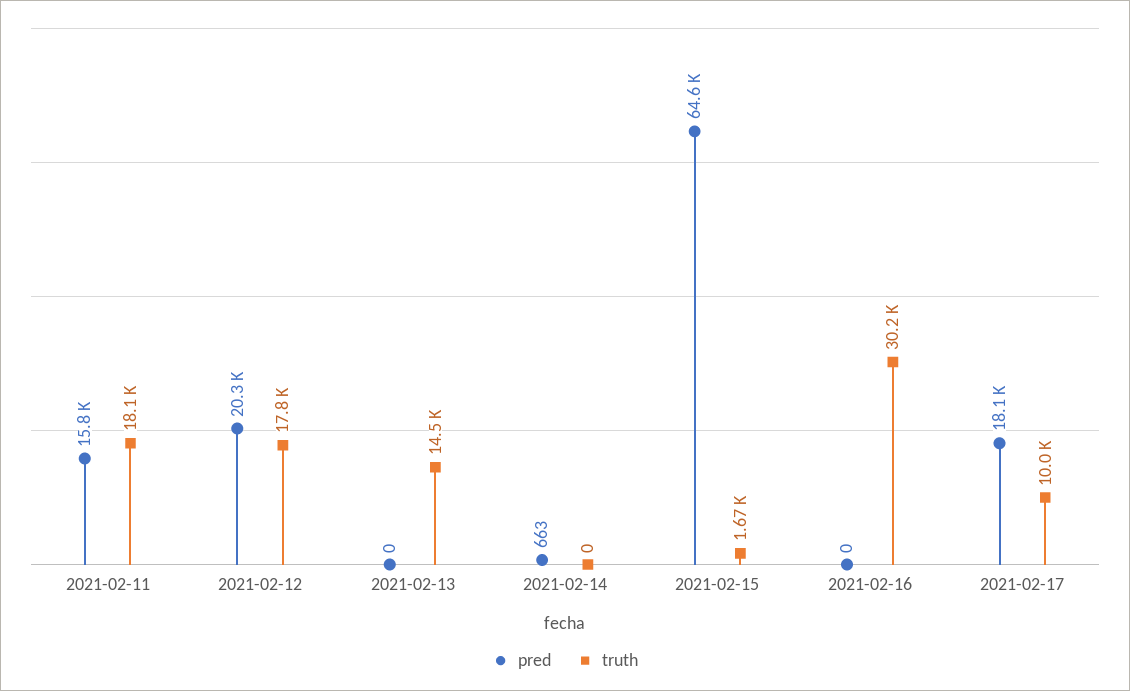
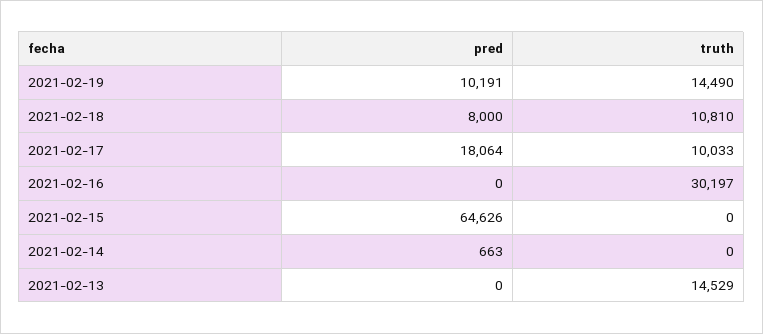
pred, 2021-02-11: 15800 -> none
truth, 2021-02-11: 18100 -> none
pred, 2021-02-12: 20300 -> none
truth, 2021-02-12: 17800 -> none
truth, 2021-02-15: 1670 -> 0
pred, 2021-02-19: none -> 10191
truth, 2021-02-19: none -> 14490
pred, 2021-02-18: none -> 8000
truth, 2021-02-18: none -> 10810

